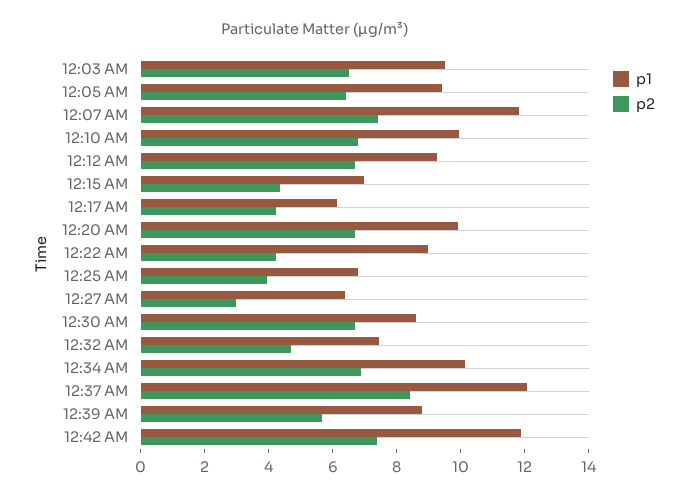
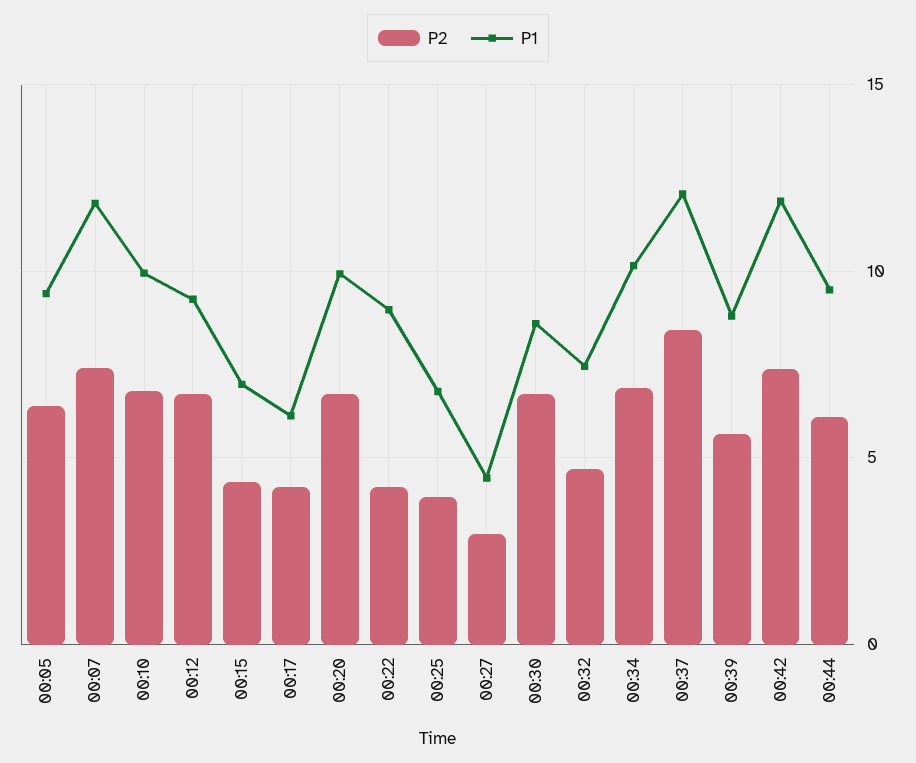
p1, 12:03 AM: 9.5 -> none
p2, 12:03 AM: 6.5 -> none
p1, 12:27 AM: 6.5 -> 4.5
p2, 00:44: none -> 6
p1, 00:44: none -> 9.5

